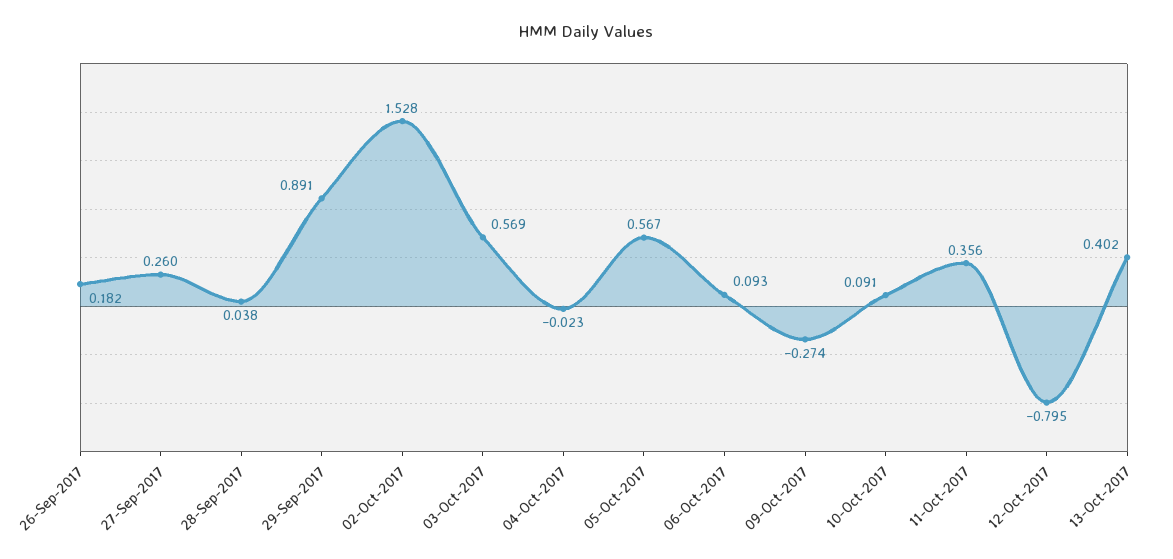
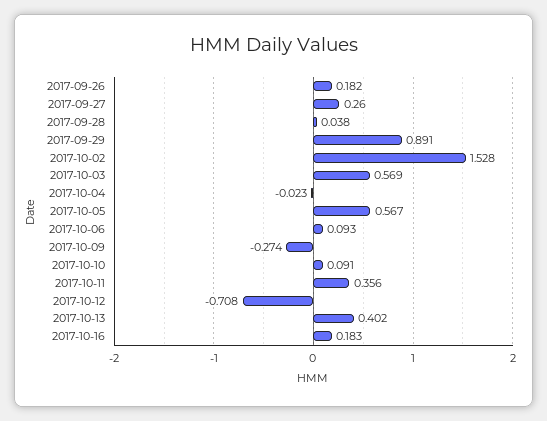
12-Oct-2017: -0.795 -> -0.708
2017-10-16: none -> 0.183

